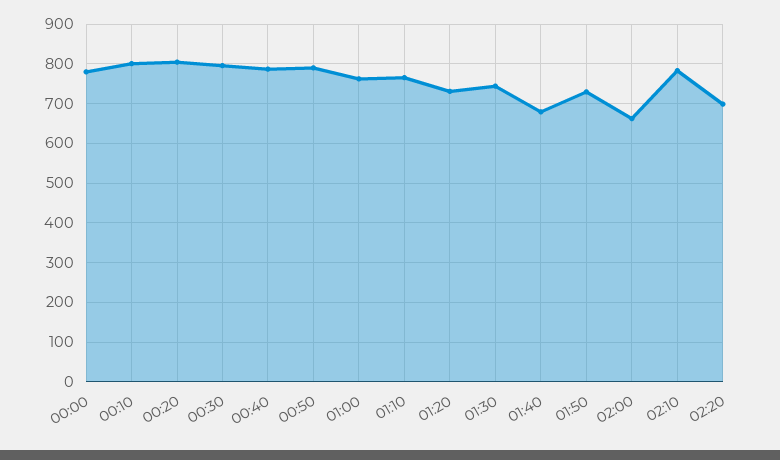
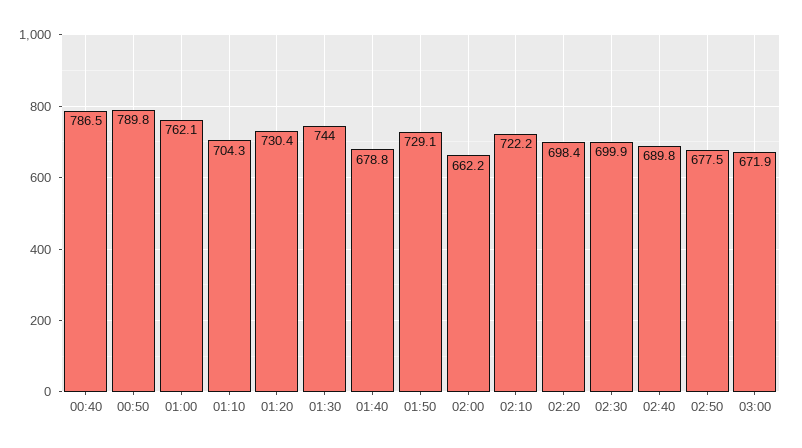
00:00: 780 -> none
00:10: 800 -> none
00:20: 800 -> none
00:30: 800 -> none
01:10: 760 -> 704.3
02:10: 780 -> 722.2
02:30: none -> 699.9
02:40: none -> 689.8
02:50: none -> 677.5
03:00: none -> 671.9

